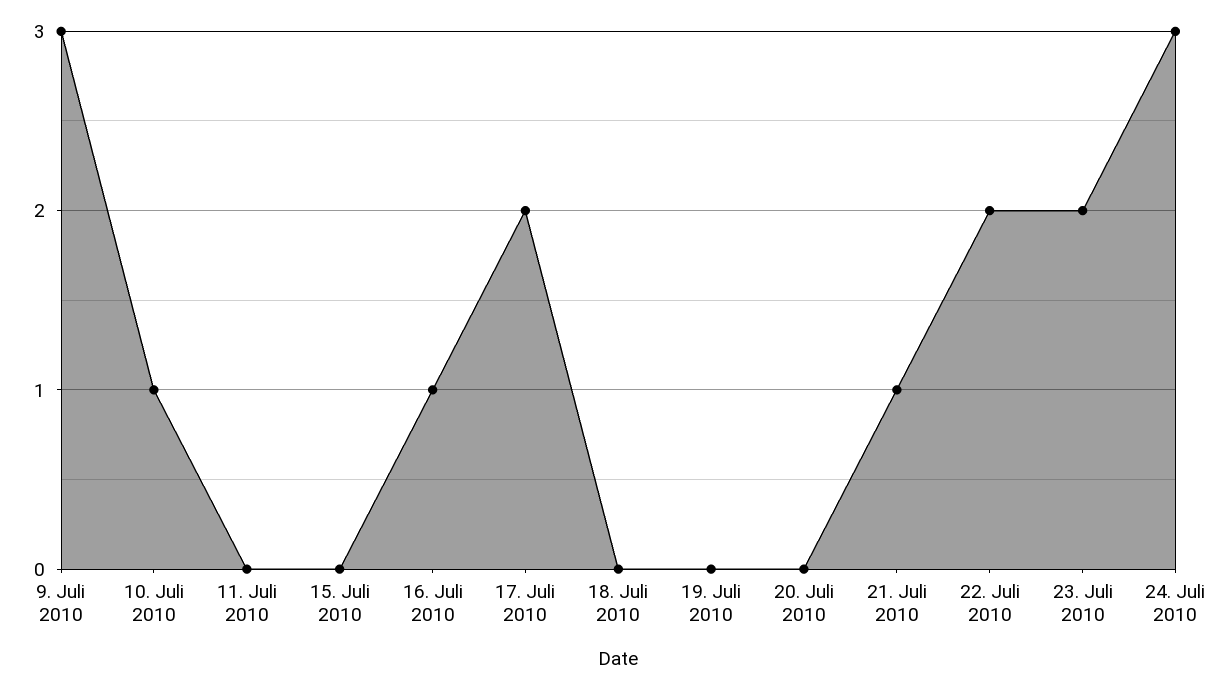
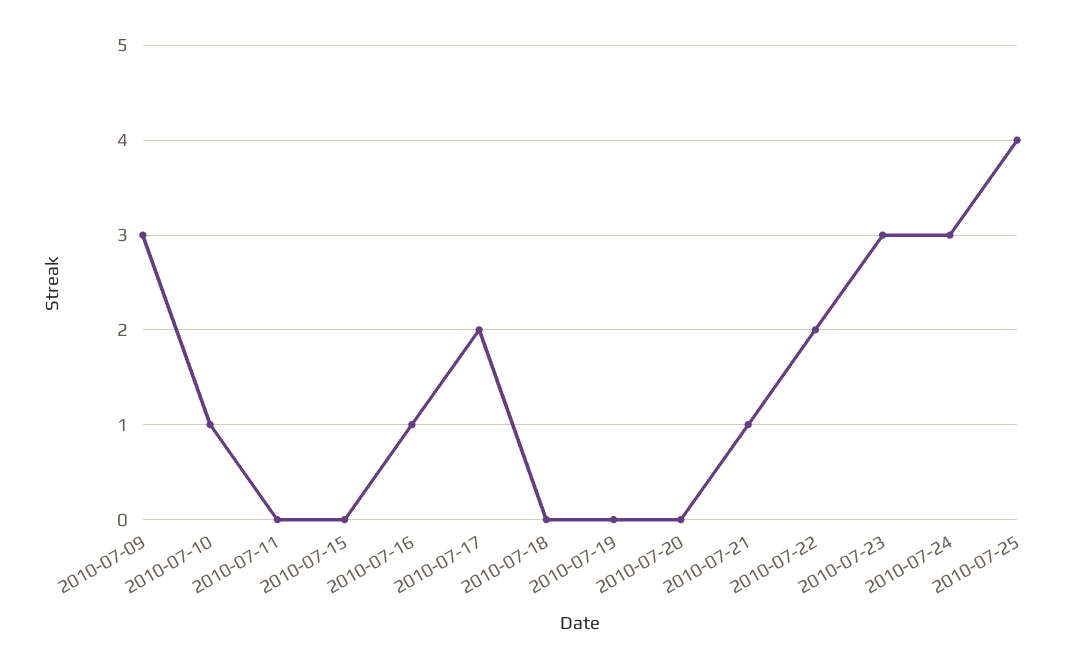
23. Juli 2010: 2 -> 3
2010-07-25: none -> 4

